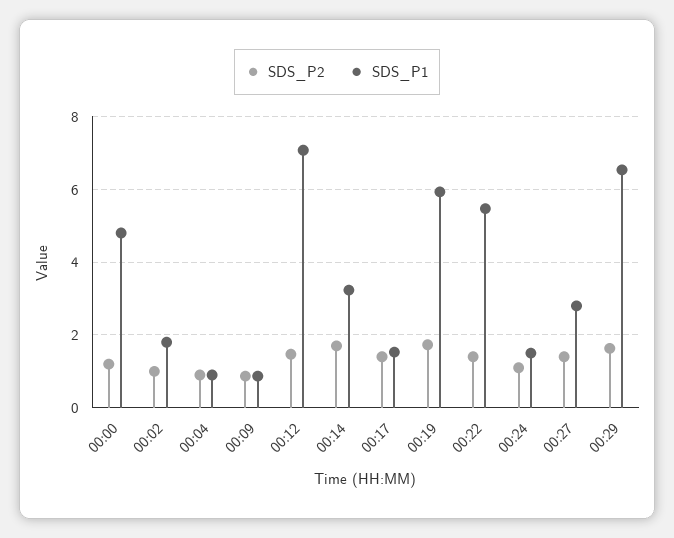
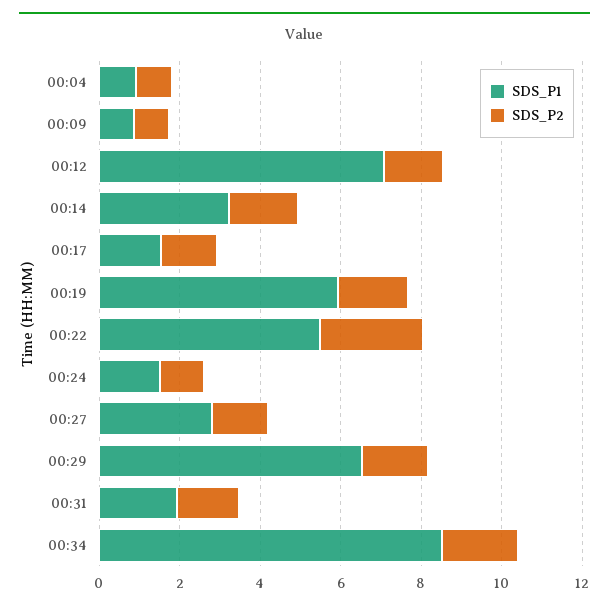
SDS_P2, 00:00: 1.2 -> none
SDS_P1, 00:00: 4.8 -> none
SDS_P2, 00:02: 1 -> none
SDS_P1, 00:02: 1.8 -> none
SDS_P2, 00:22: 1.4 -> 2.5
SDS_P1, 00:31: none -> 2
SDS_P2, 00:31: none -> 1.5
SDS_P1, 00:34: none -> 8.5
SDS_P2, 00:34: none -> 2

